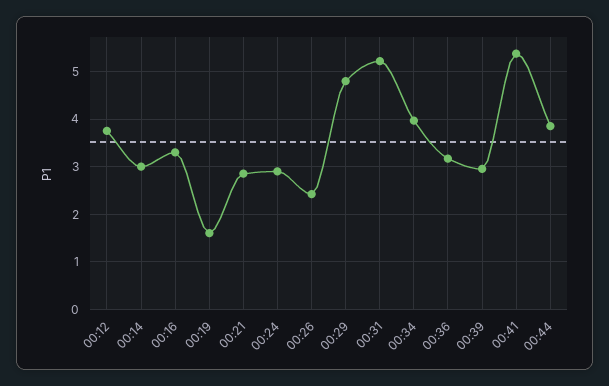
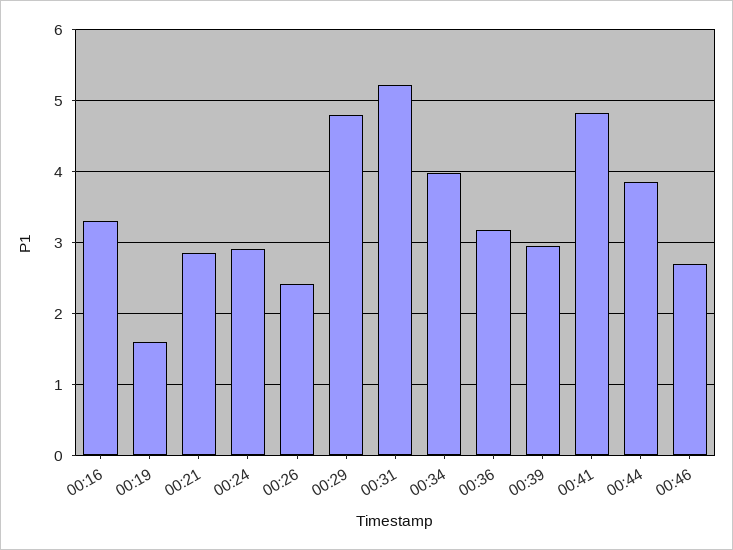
00:12: 3.8 -> none
00:14: 3 -> none
00:41: 5.4 -> 4.8
00:46: none -> 2.7

